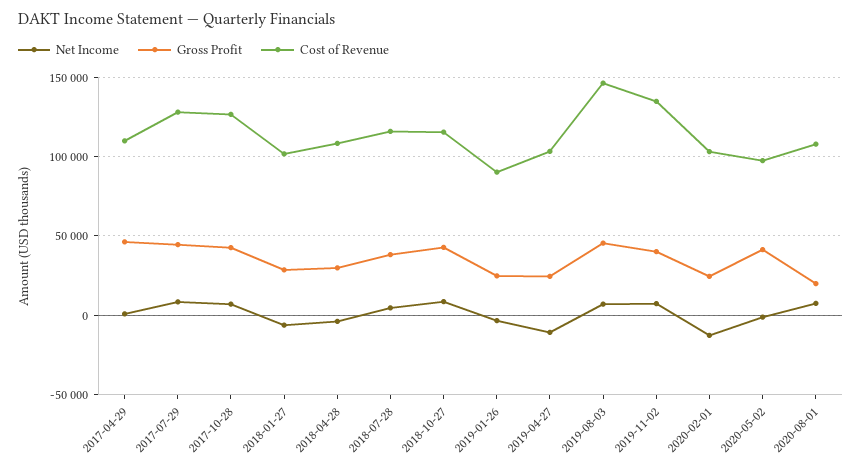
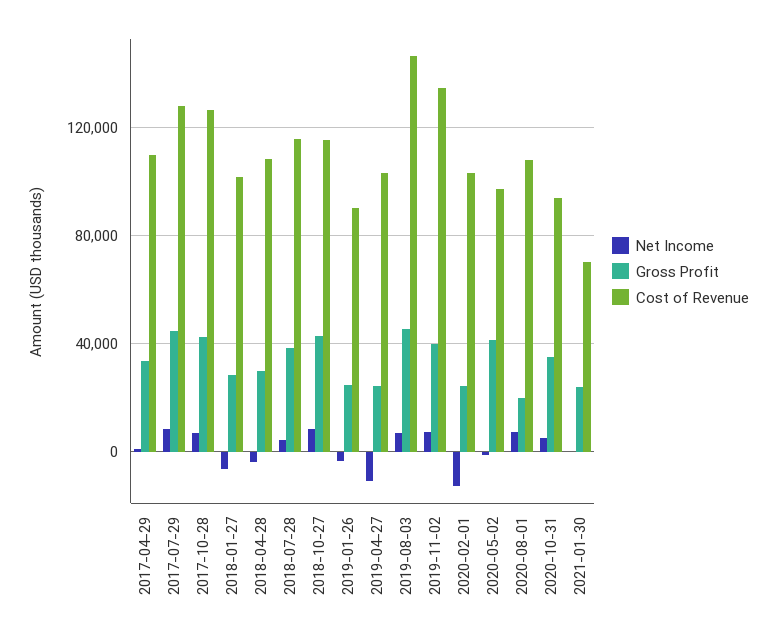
Gross Profit, 2017-04-29: 45000 -> 35000
Net Income, 2020-10-31: none -> 5000
Gross Profit, 2020-10-31: none -> 35000
Cost of Revenue, 2020-10-31: none -> 95000
Net Income, 2021-01-30: none -> 0
Gross Profit, 2021-01-30: none -> 25000
Cost of Revenue, 2021-01-30: none -> 70000

